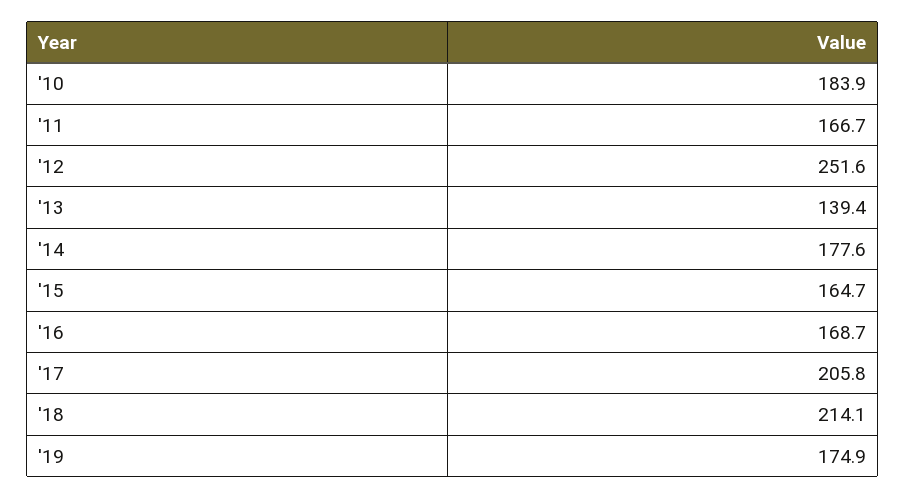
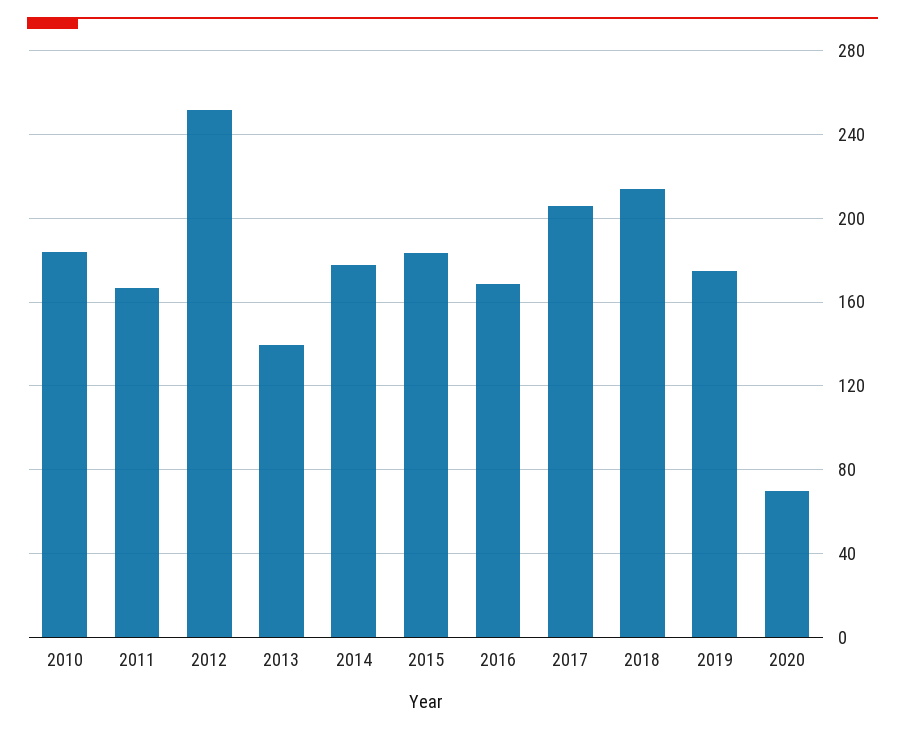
'15: 164.7 -> 185
2020: none -> 70

